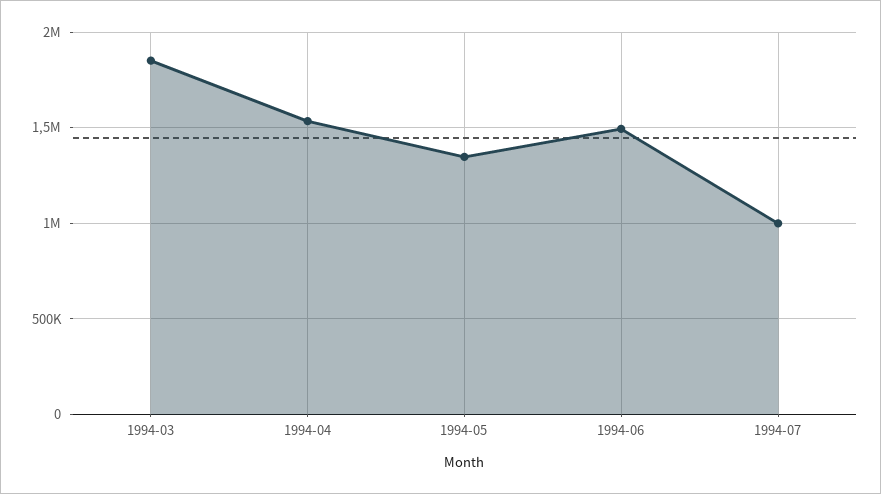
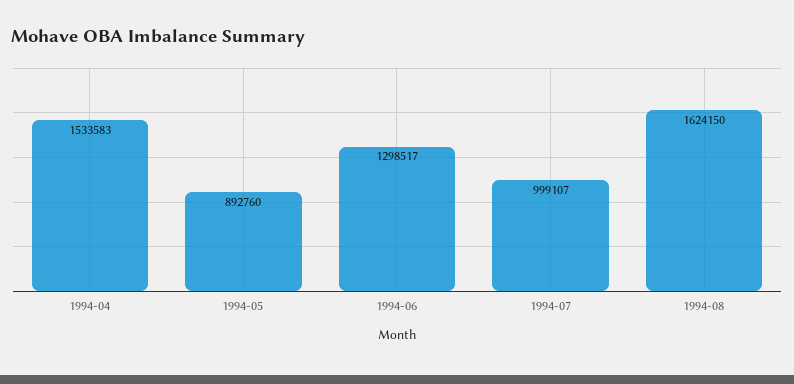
1994-03: 1850000 -> none
1994-05: 1350000 -> 892760
1994-06: 1500000 -> 1298517
1994-08: none -> 1624150

